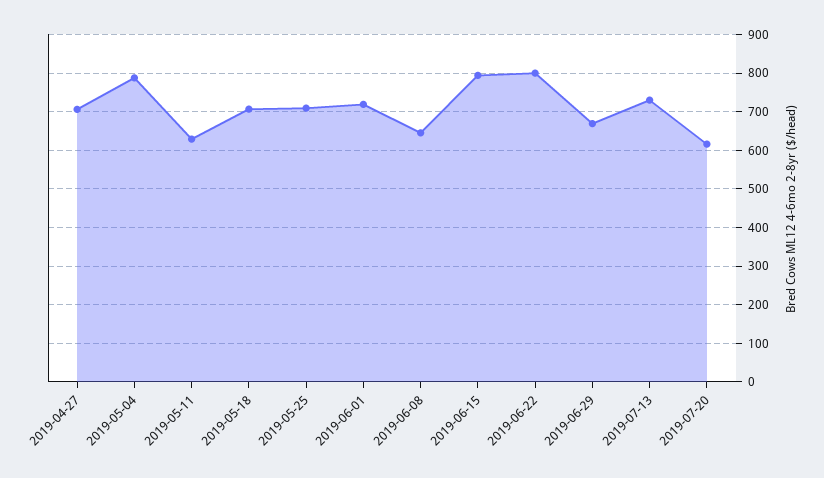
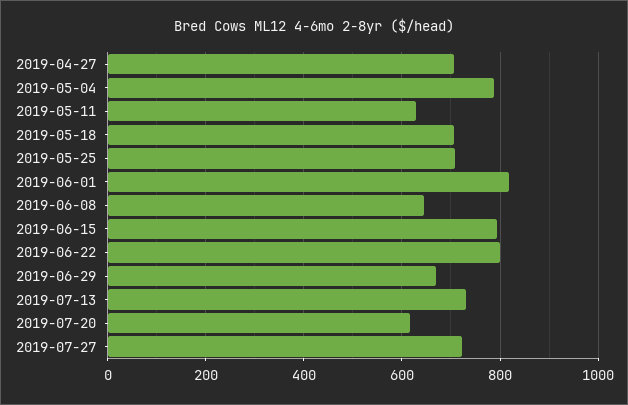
2019-06-01: 720 -> 820
2019-07-27: none -> 720

